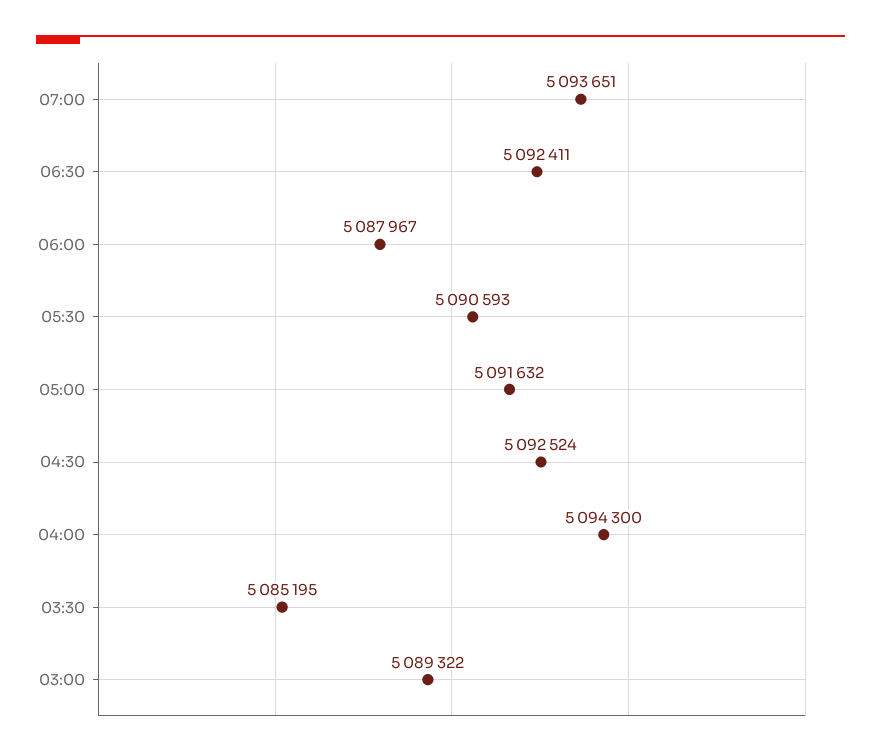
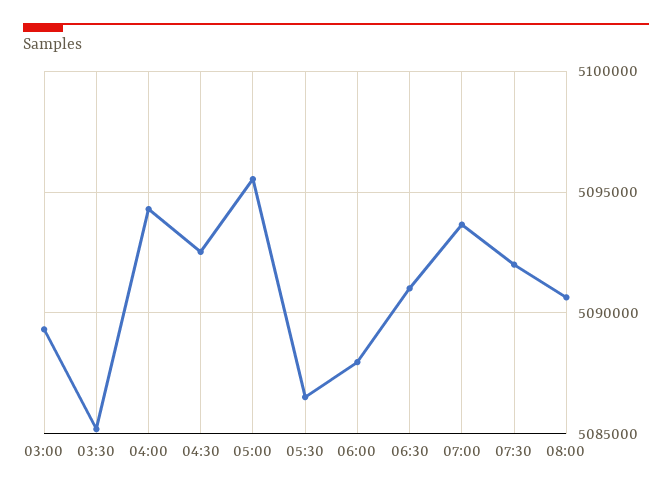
06:30: 5092411 -> 5091000
05:30: 5090593 -> 5086500
05:00: 5091632 -> 5095500
07:30: none -> 5092000
08:00: none -> 5090500

